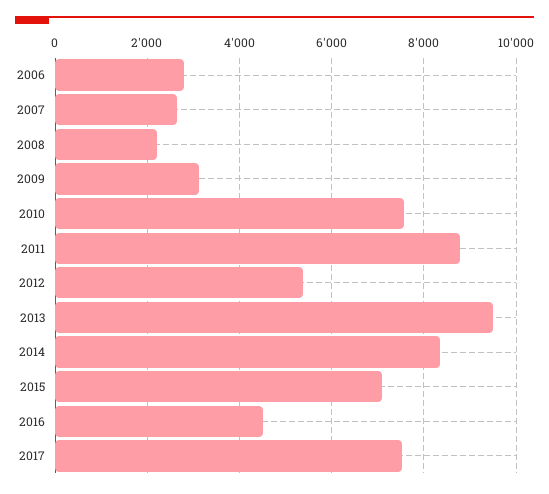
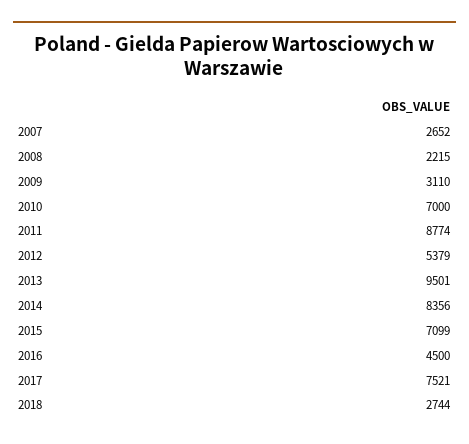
2006: 2800 -> none
2010: 7600 -> 7000
2018: none -> 2744

